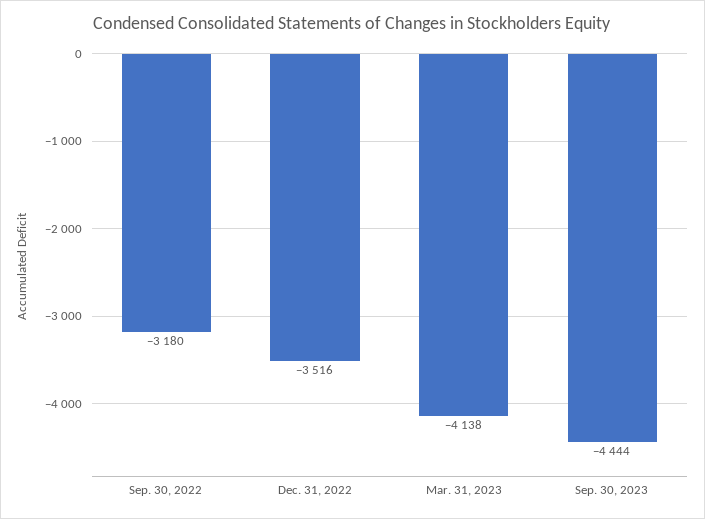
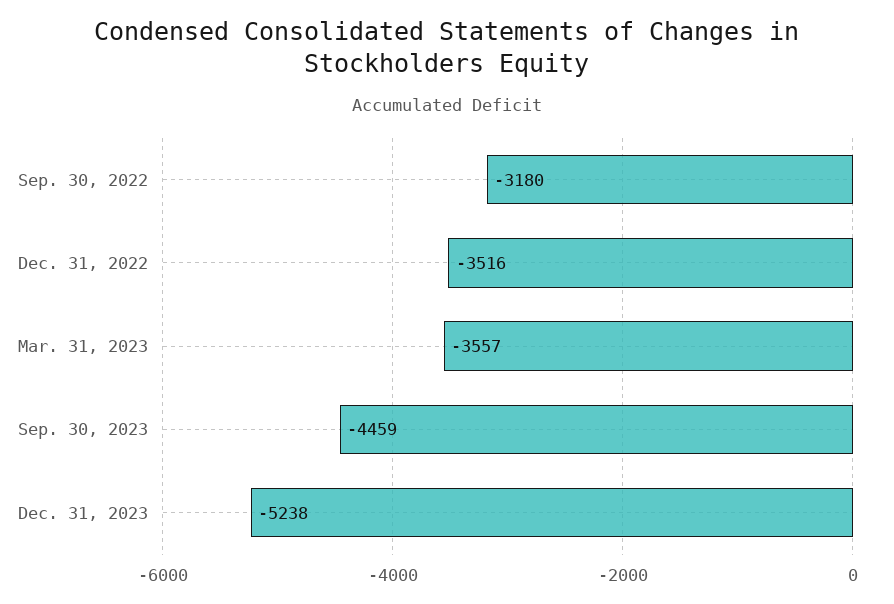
Mar. 31, 2023: -4138 -> -3557
Sep. 30, 2023: -4444 -> -4459
Dec. 31, 2023: none -> -5238

